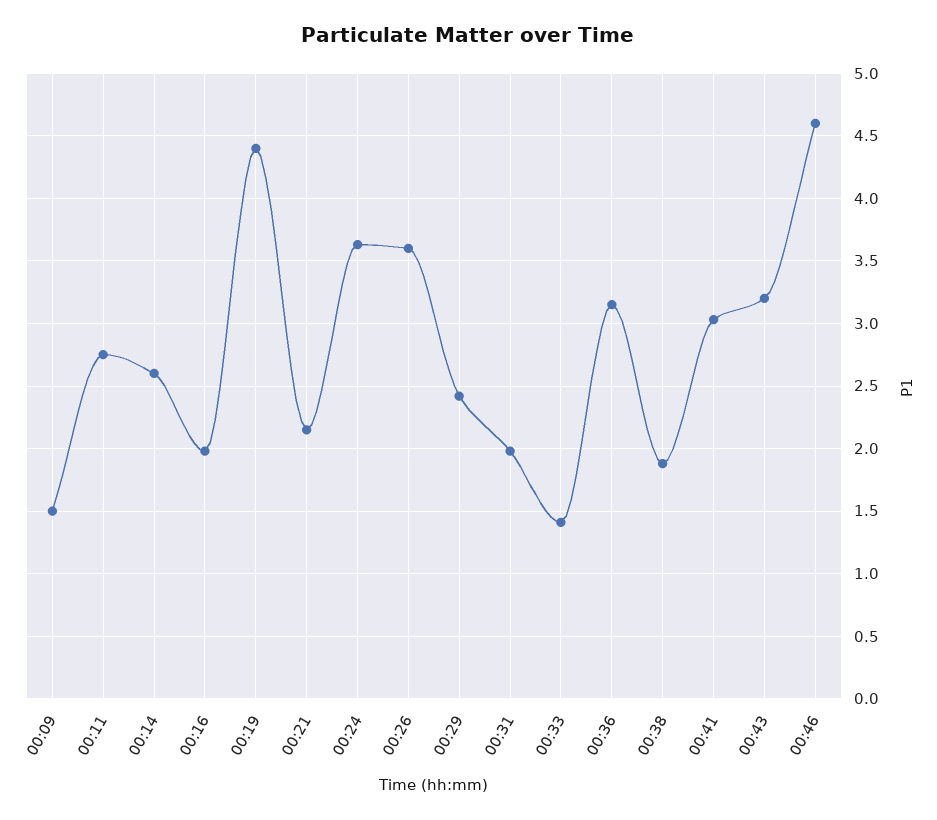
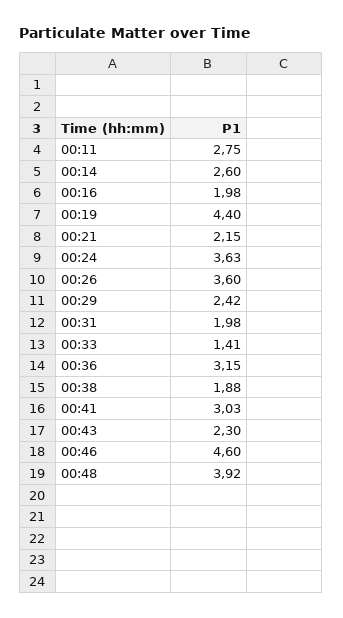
00:09: 1.5 -> none
00:43: 3.2 -> 2.3
00:48: none -> 3.92

